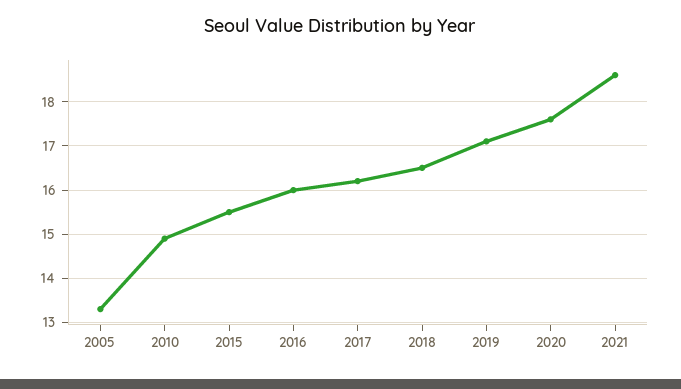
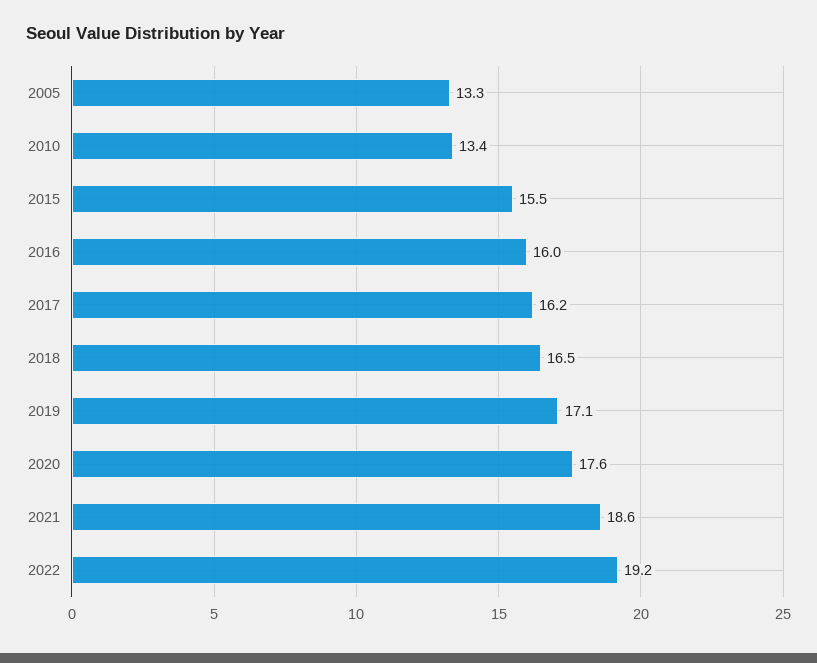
2010: 15 -> 13.4
2022: none -> 19.2

